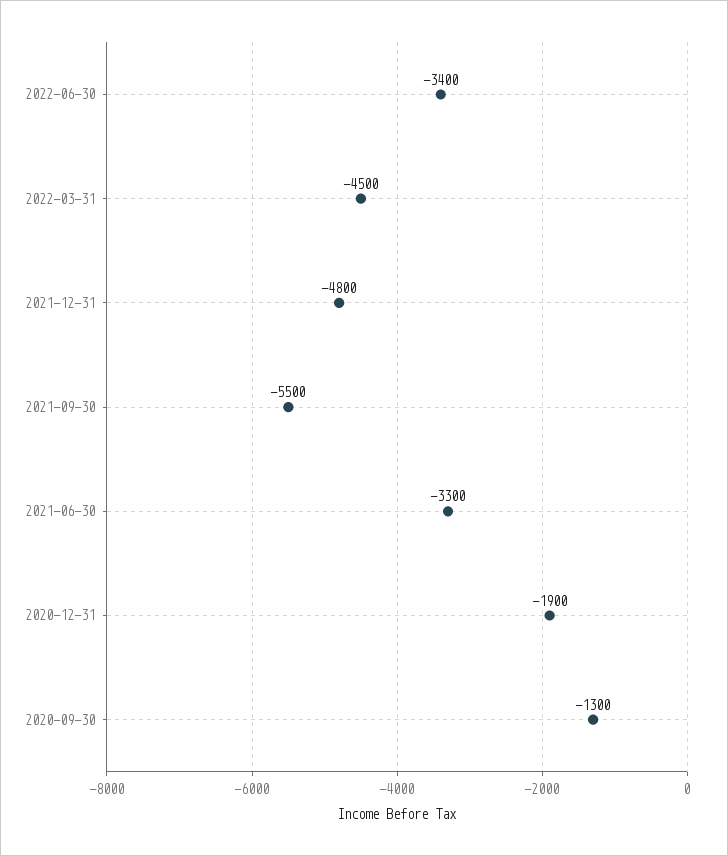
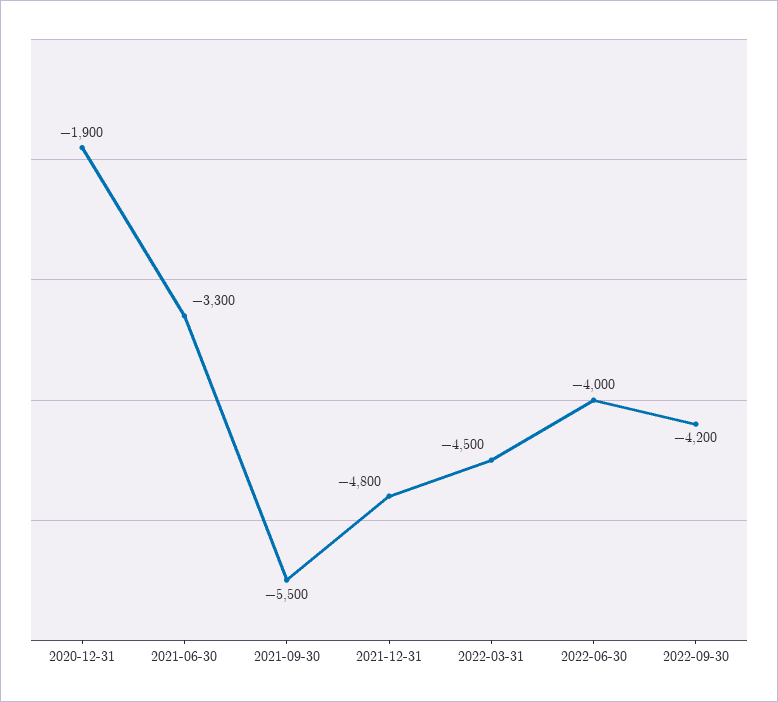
2022-06-30: -3400 -> -4000
2020-09-30: -1300 -> none
2022-09-30: none -> -4200

